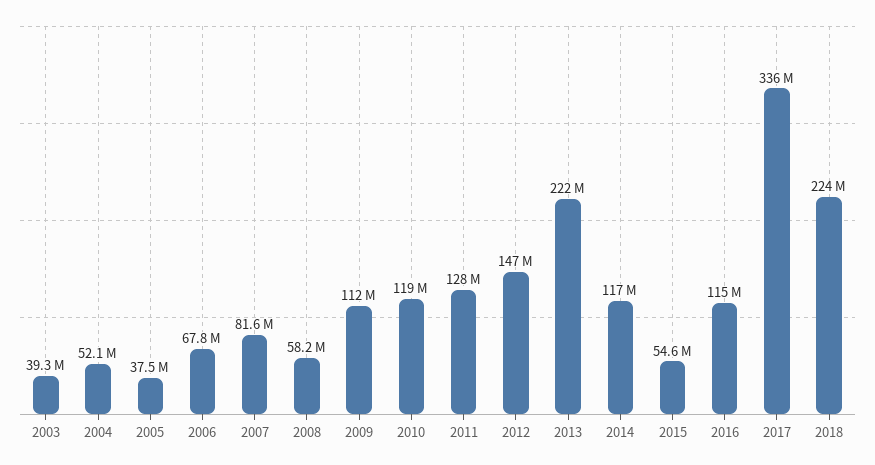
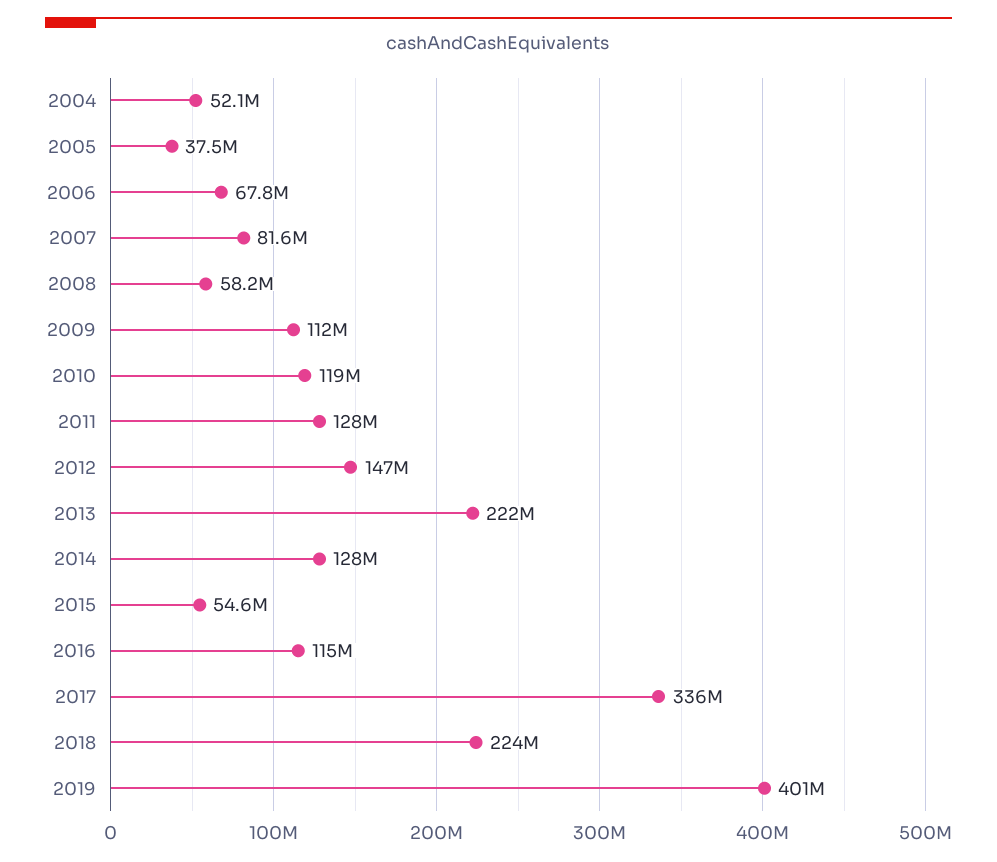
2003: 39300000 -> none
2014: 117000000 -> 128000000
2019: none -> 401000000

